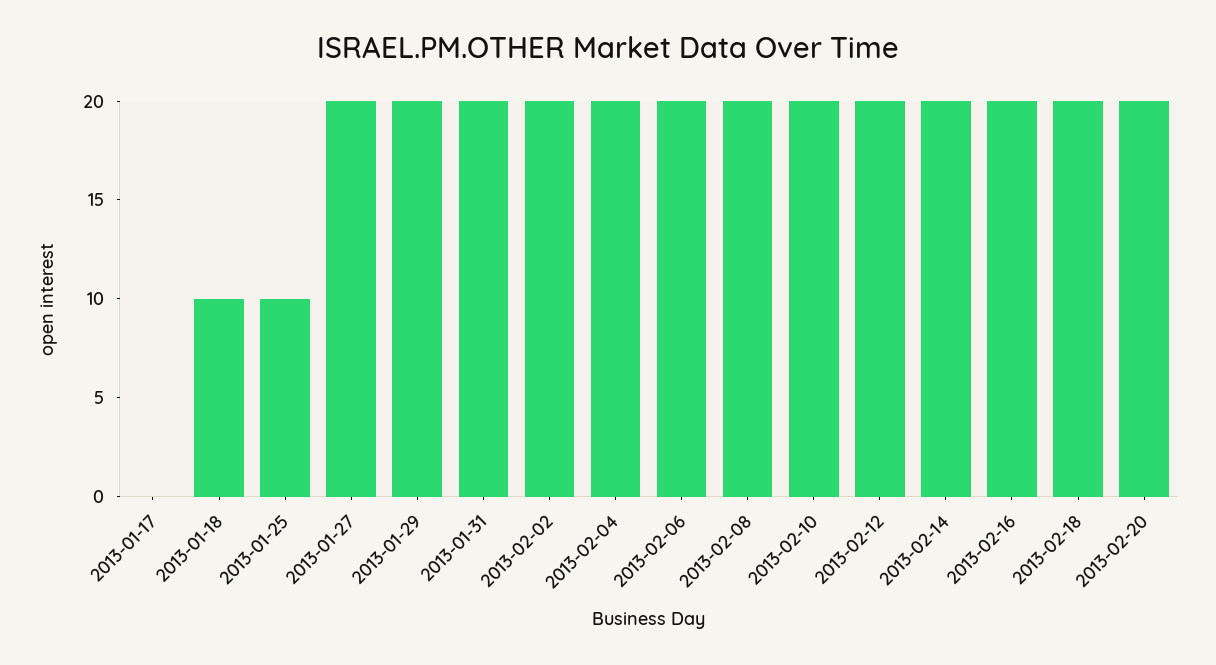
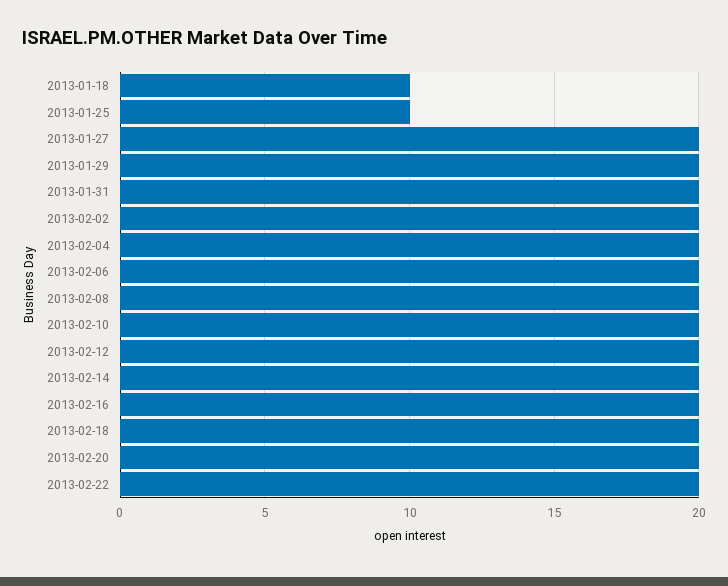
2013-01-17: 0 -> none
2013-02-22: none -> 20

